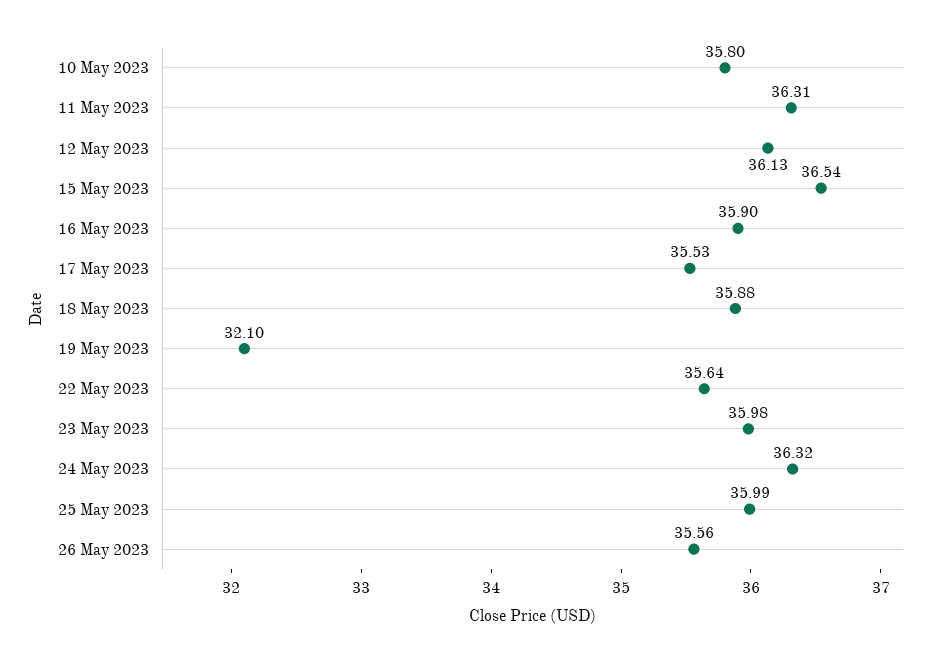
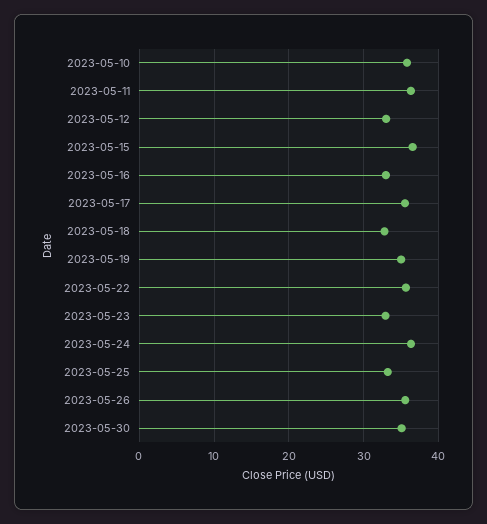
12 May 2023: 36.13 -> 33
16 May 2023: 35.9 -> 33
18 May 2023: 35.88 -> 33
19 May 2023: 32.1 -> 35
23 May 2023: 35.98 -> 33
25 May 2023: 35.99 -> 33
2023-05-30: none -> 35

